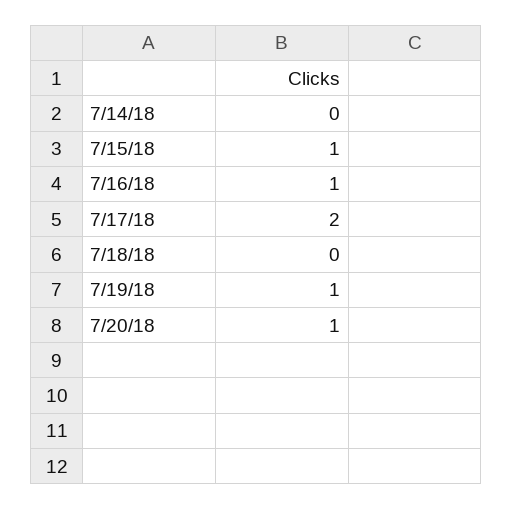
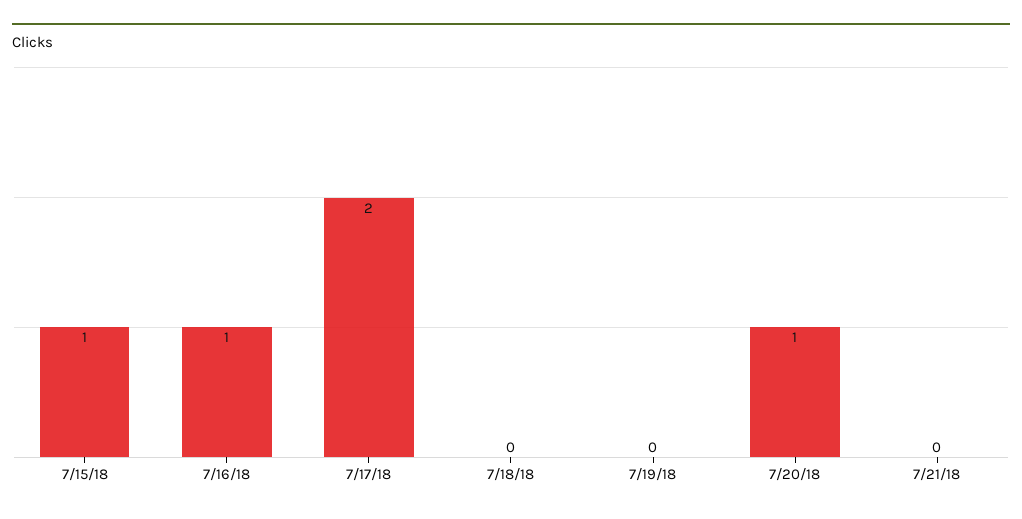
7/14/18: 0 -> none
7/19/18: 1 -> 0
7/21/18: none -> 0

